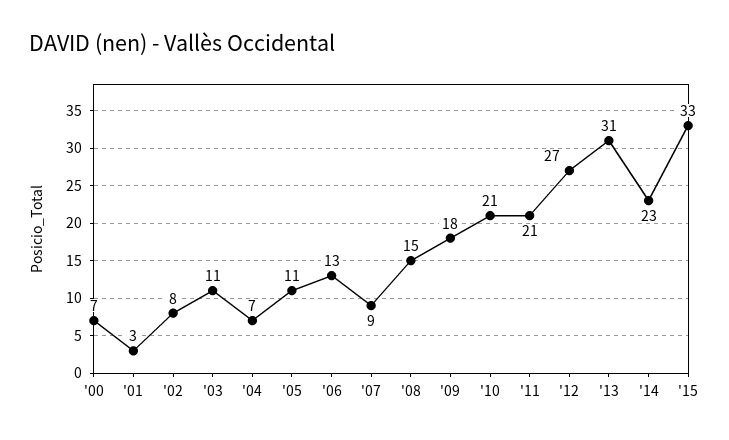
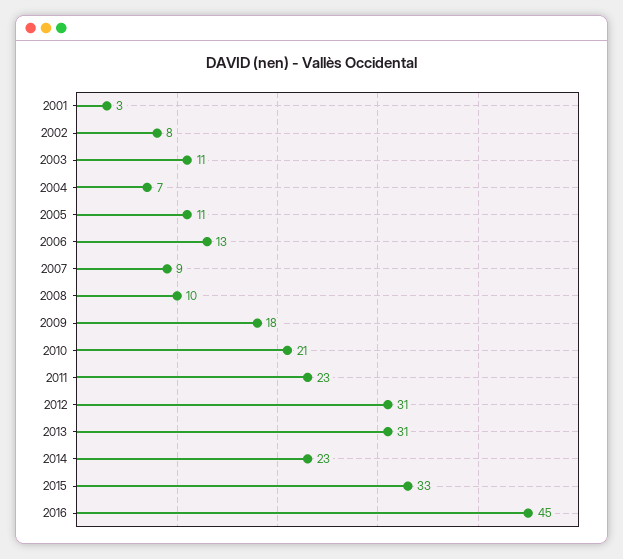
'00: 7 -> none
'08: 15 -> 10
'11: 21 -> 23
'12: 27 -> 31
2016: none -> 45

